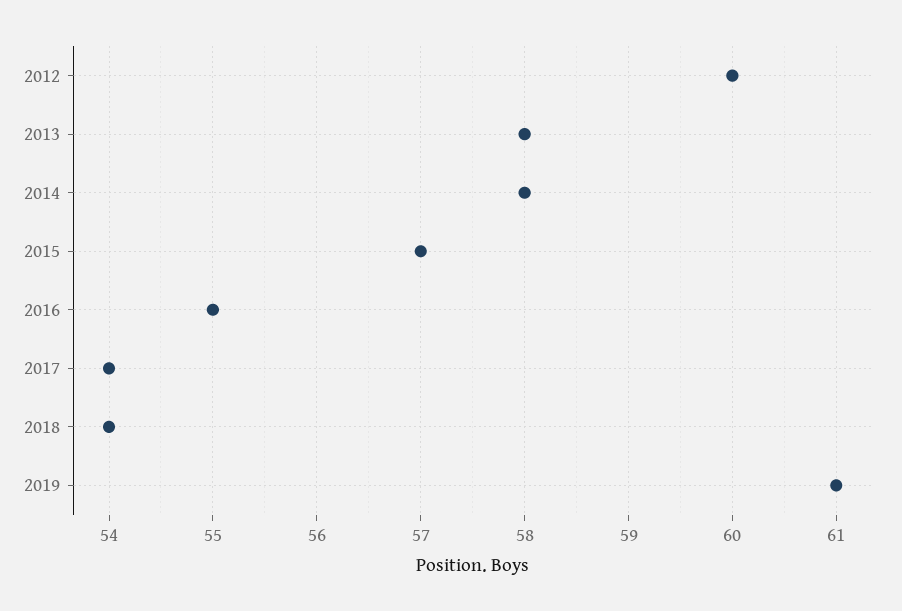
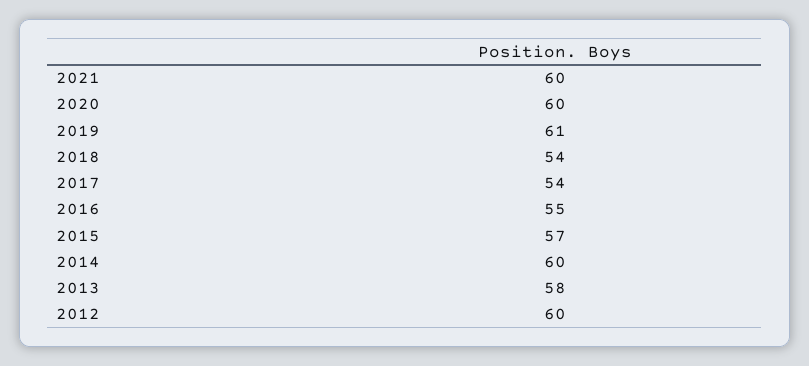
2014: 58 -> 60
2021: none -> 60
2020: none -> 60

